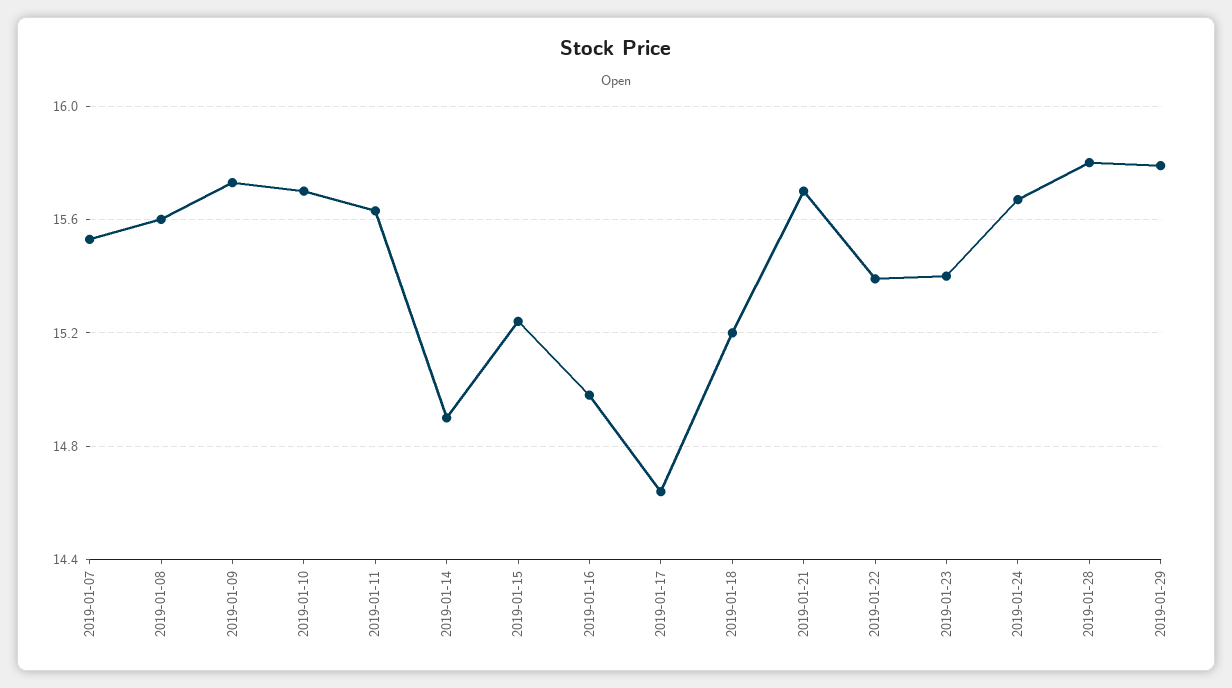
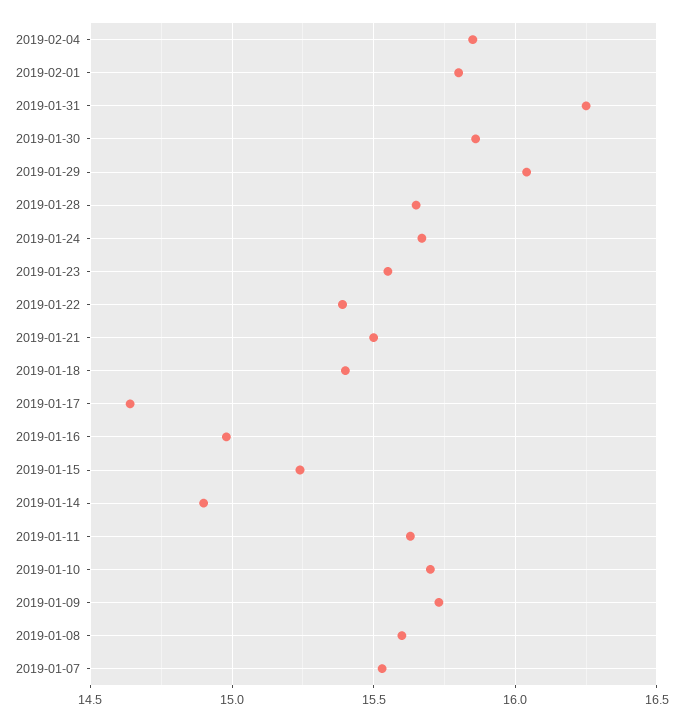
2019-01-18: 15.2 -> 15.4
2019-01-21: 15.7 -> 15.5
2019-01-23: 15.4 -> 15.55
2019-01-28: 15.8 -> 15.65
2019-01-29: 15.8 -> 16.05
2019-02-04: none -> 15.85
2019-02-01: none -> 15.8
2019-01-31: none -> 16.25
2019-01-30: none -> 15.85

